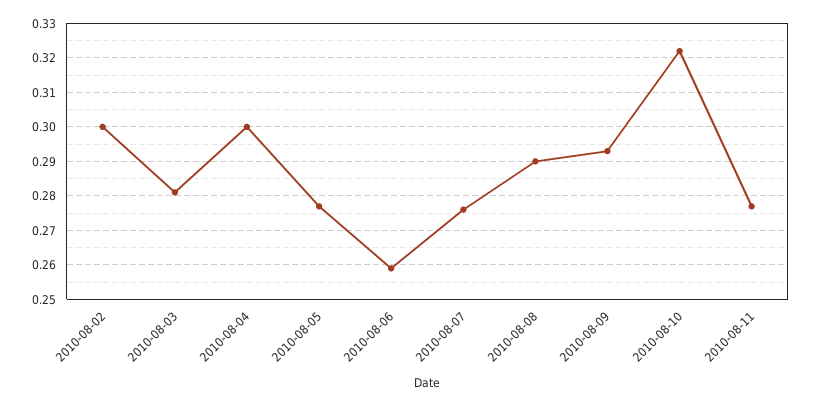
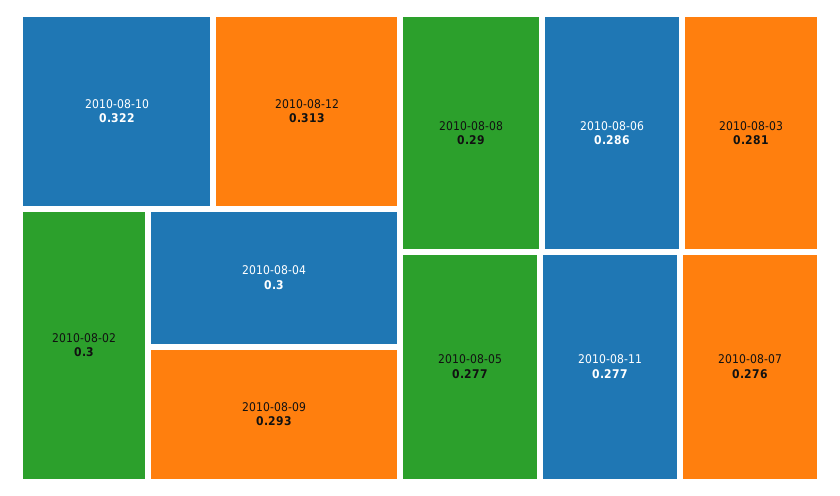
2010-08-06: 0.26 -> 0.286
2010-08-12: none -> 0.313

